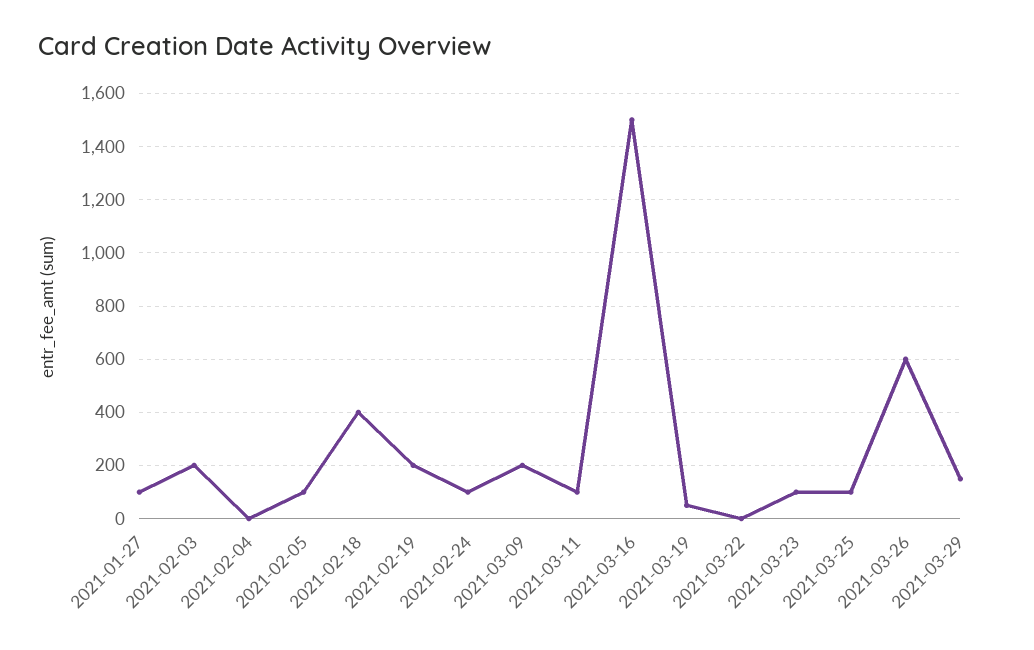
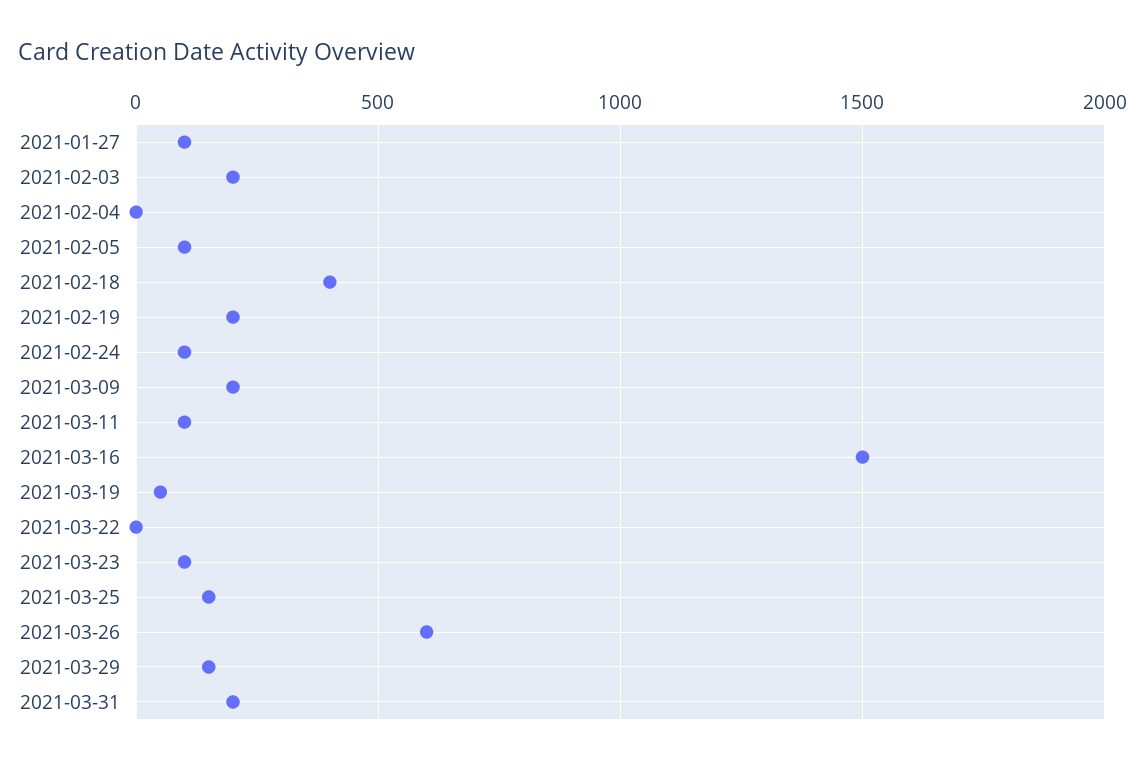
2021-03-25: 100 -> 150
2021-03-31: none -> 200

